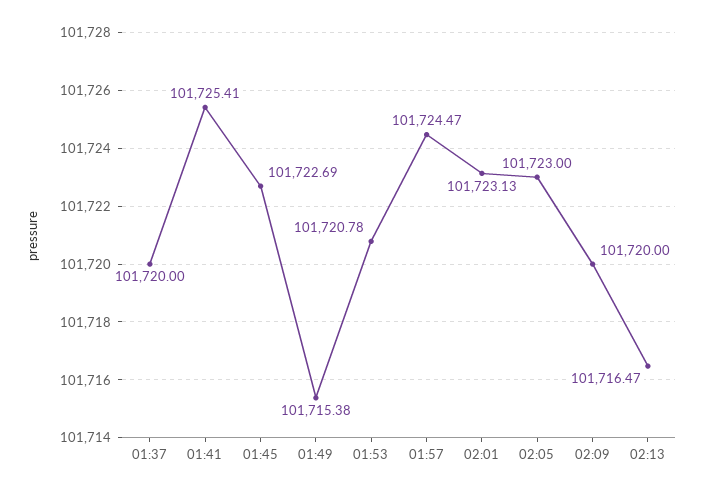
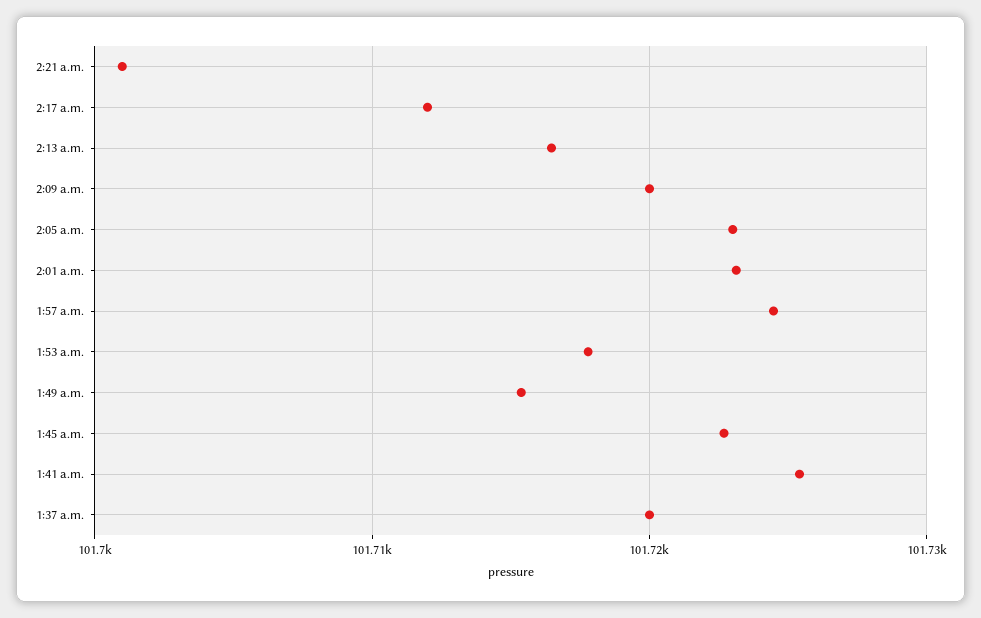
01:53: 101720.78 -> 101718
2:21 a.m.: none -> 101701
2:17 a.m.: none -> 101712

